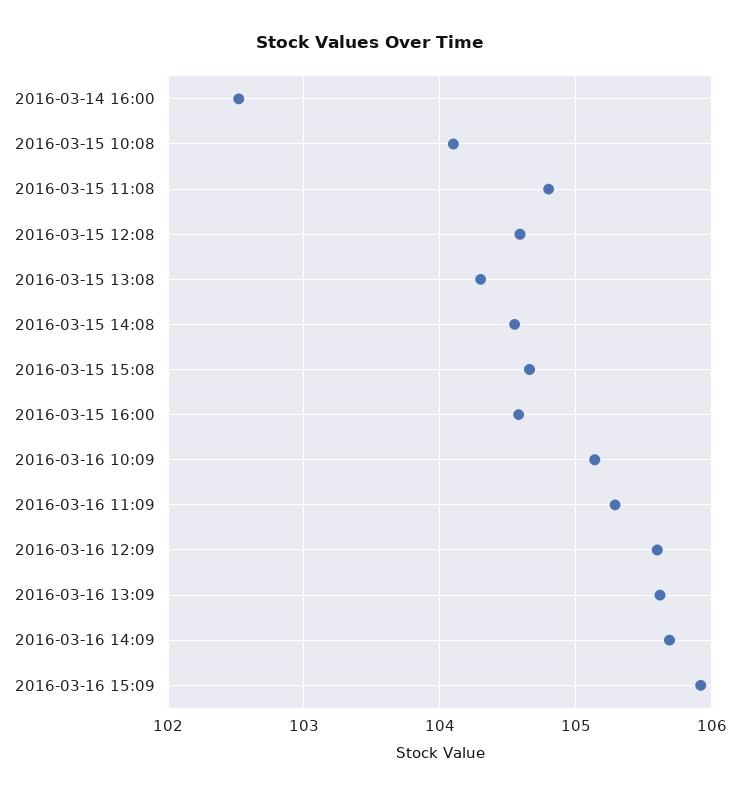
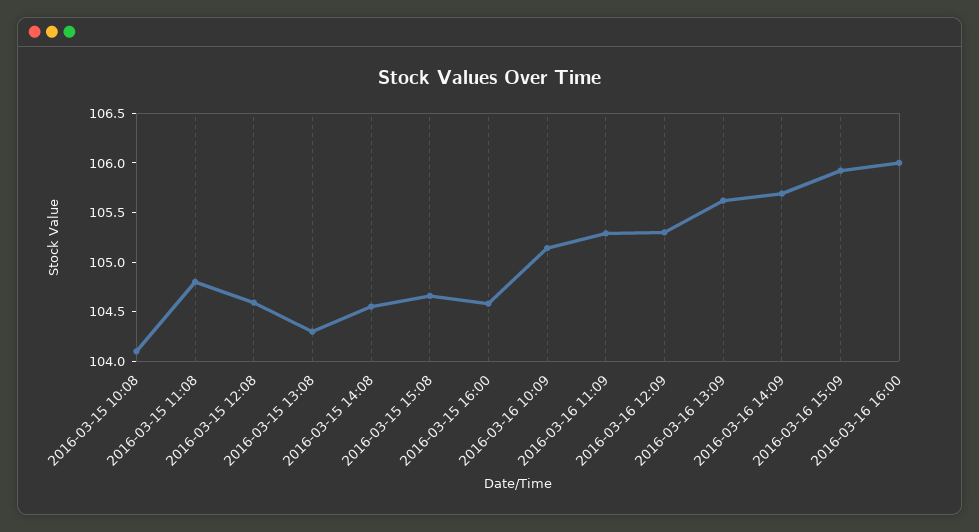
2016-03-14 16:00: 102.5 -> none
2016-03-16 12:09: 105.6 -> 105.3
2016-03-16 16:00: none -> 106

